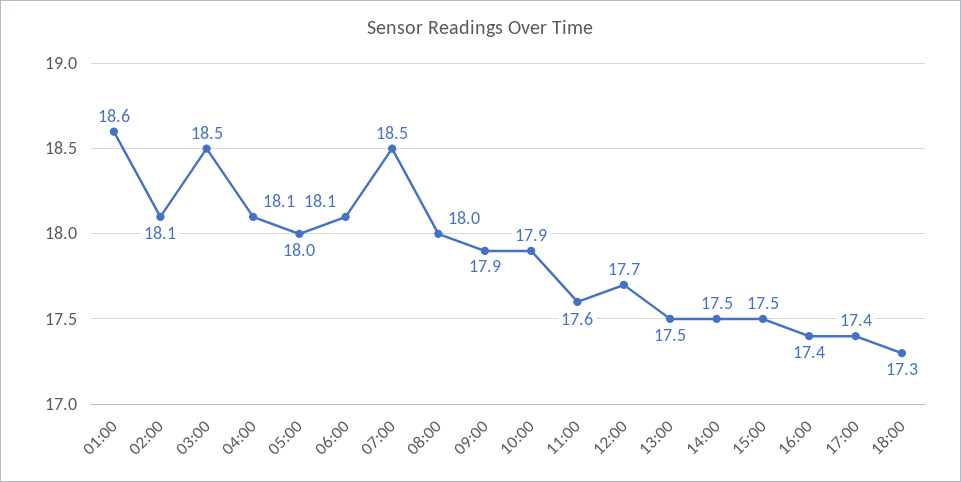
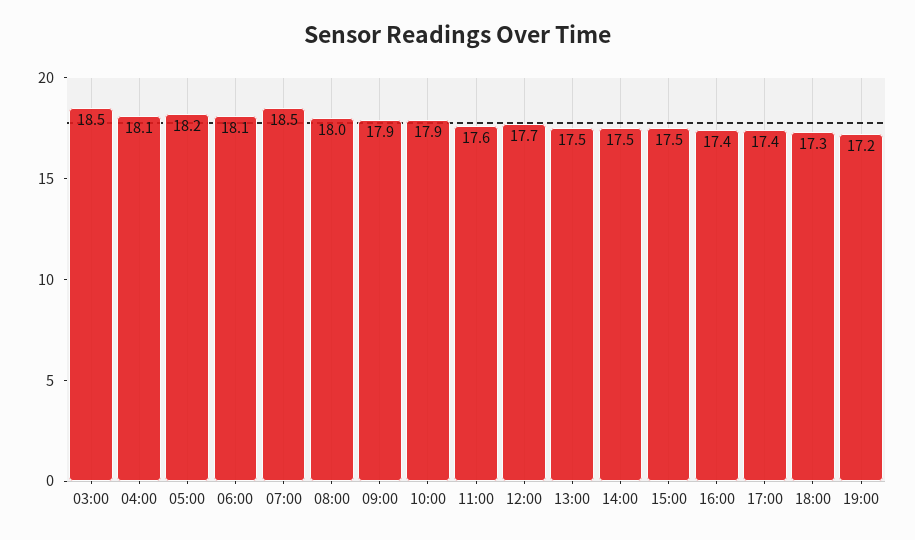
01:00: 18.6 -> none
02:00: 18.1 -> none
05:00: 18 -> 18.2
19:00: none -> 17.2

